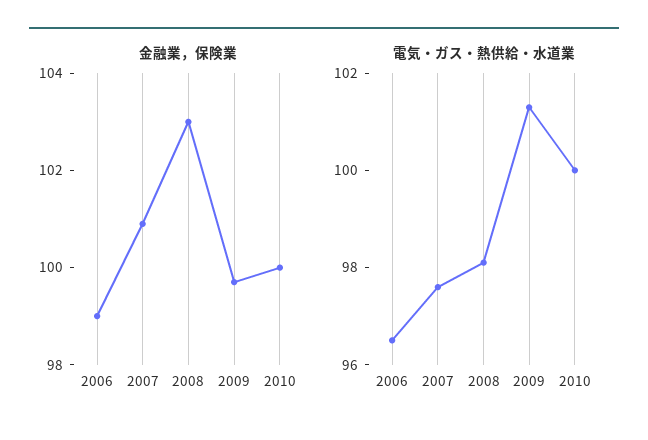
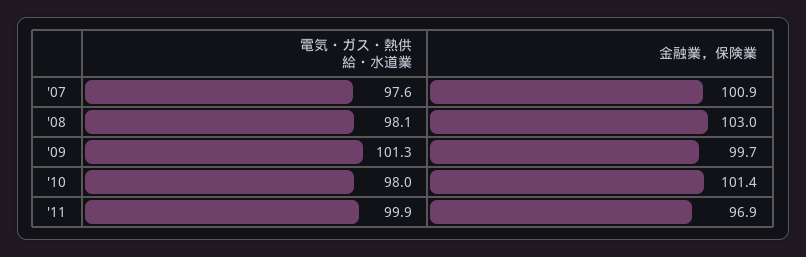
金融業，保険業, 2006: 99 -> none
金融業，保険業, 2010: 100 -> 101.4
電気・ガス・熱供給・水道業, 2006: 96.5 -> none
電気・ガス・熱供給・水道業, 2010: 100 -> 98
電気・ガス・熱供給・水道業, '11: none -> 99.9
金融業，保険業, '11: none -> 96.9

